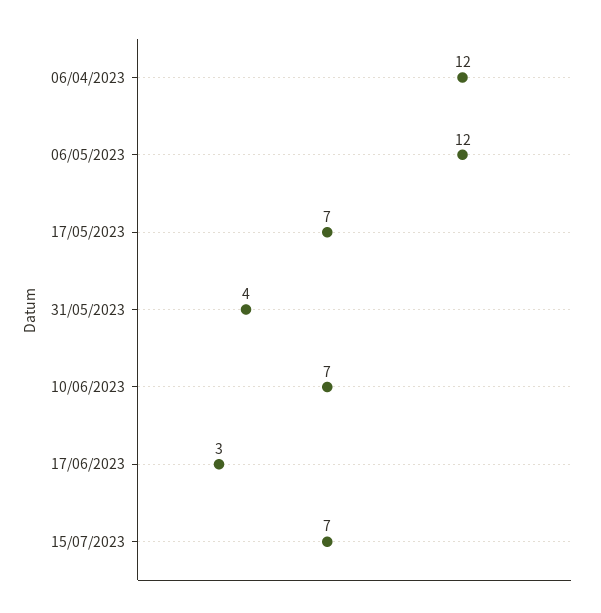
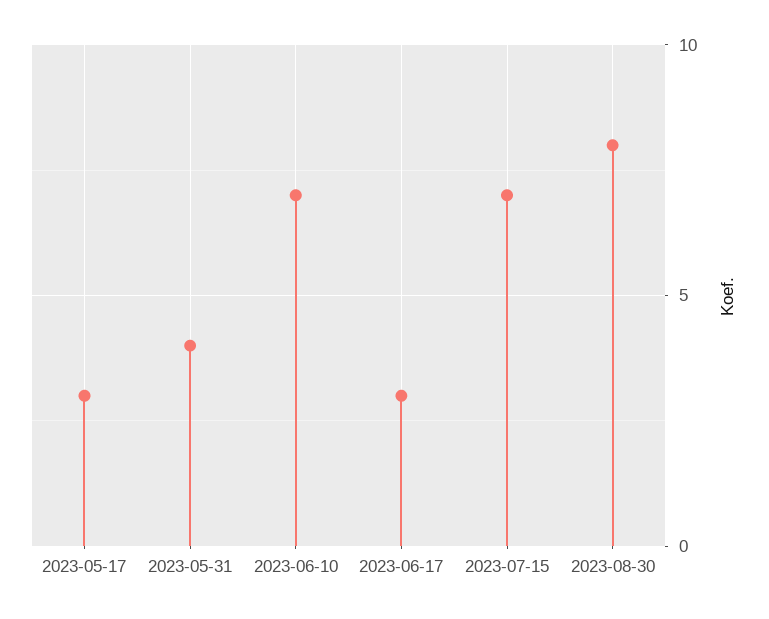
06/04/2023: 12 -> none
06/05/2023: 12 -> none
17/05/2023: 7 -> 3
2023-08-30: none -> 8

